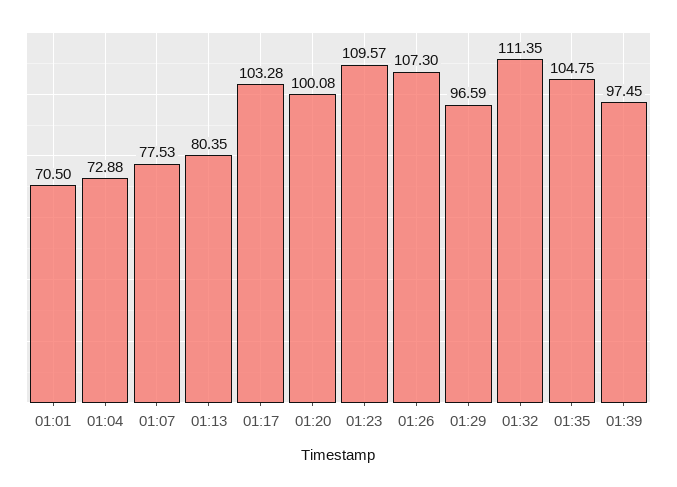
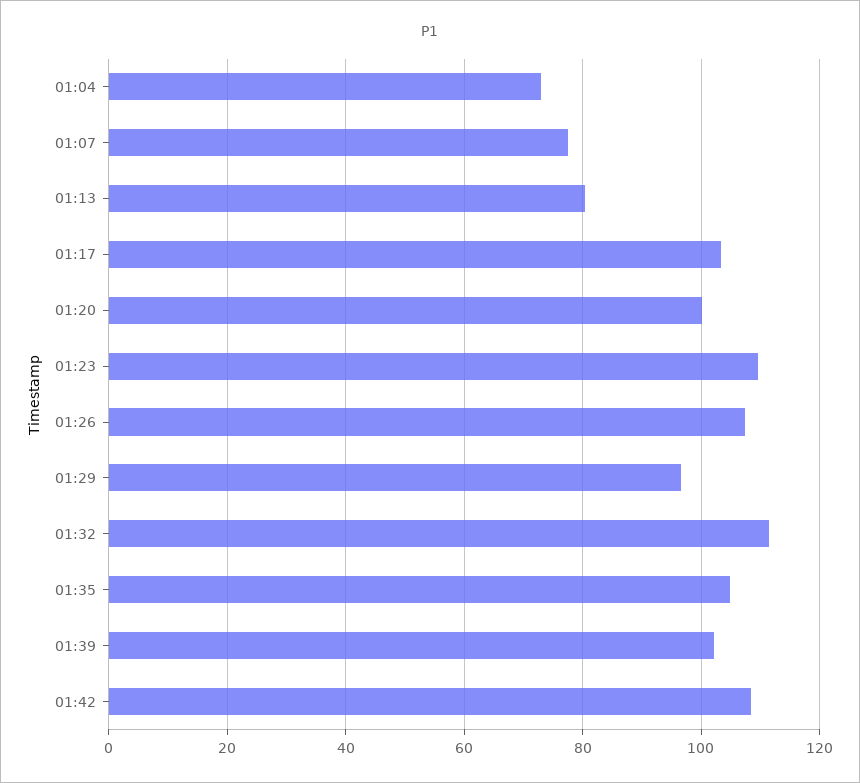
01:01: 70.5 -> none
01:39: 97.45 -> 102
01:42: none -> 108

